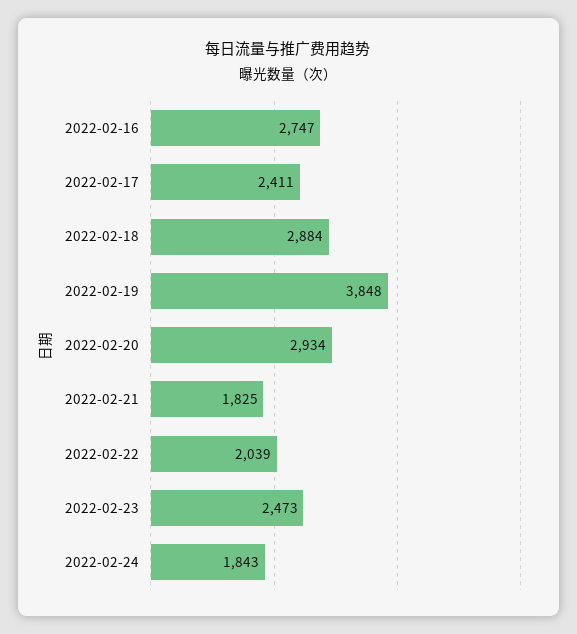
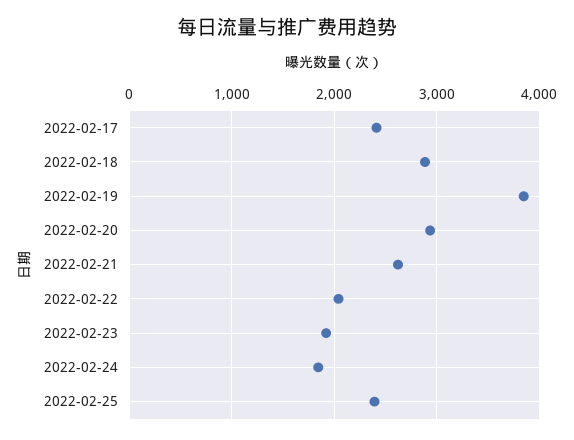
2022-02-16: 2747 -> none
2022-02-21: 1825 -> 2600
2022-02-23: 2473 -> 1900
2022-02-25: none -> 2400

